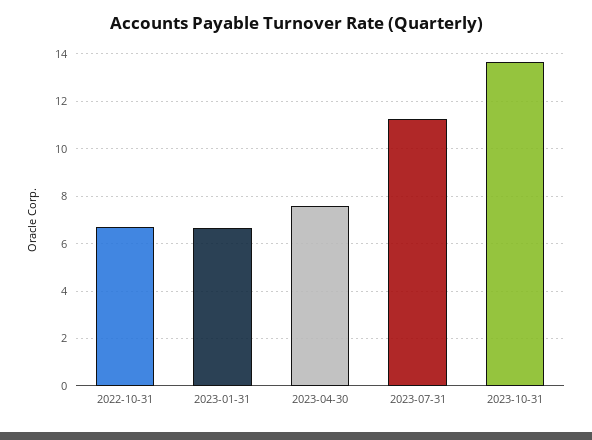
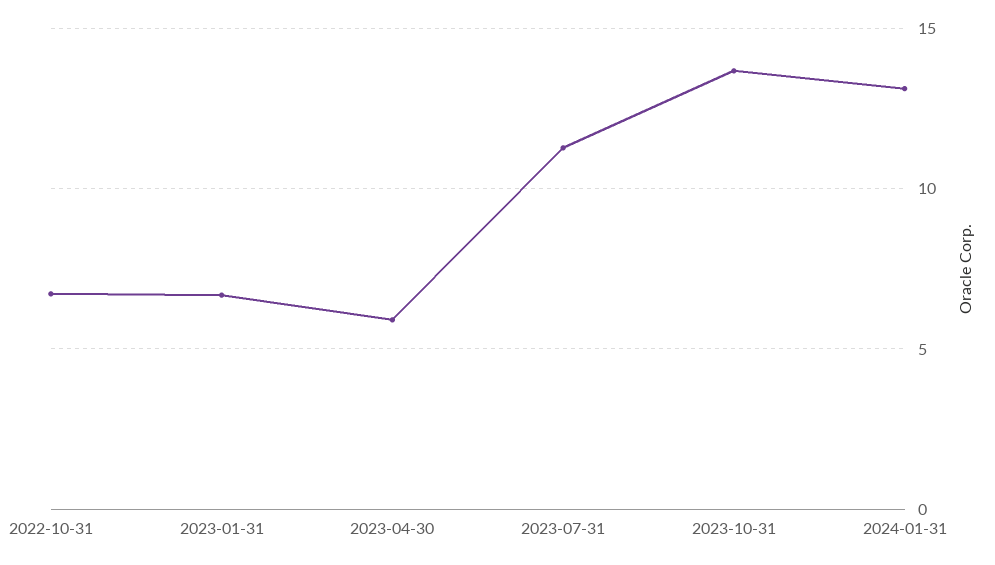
2023-04-30: 7.5 -> 6
2024-01-31: none -> 13

